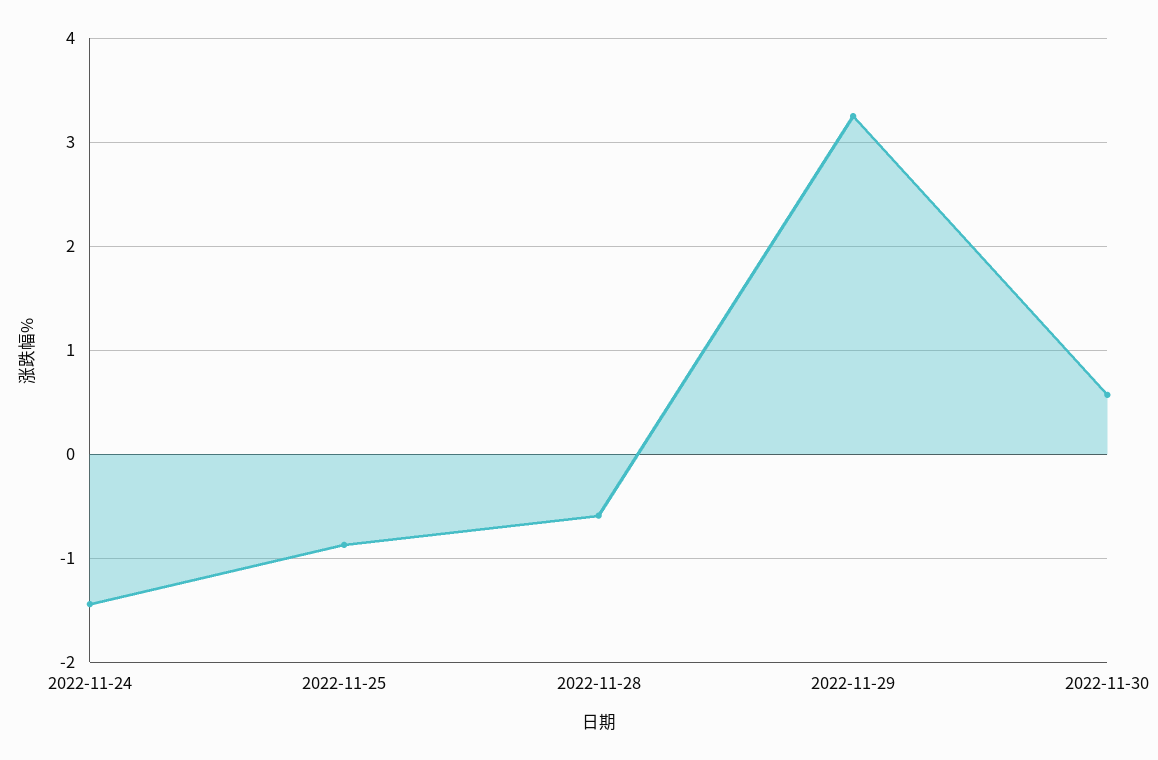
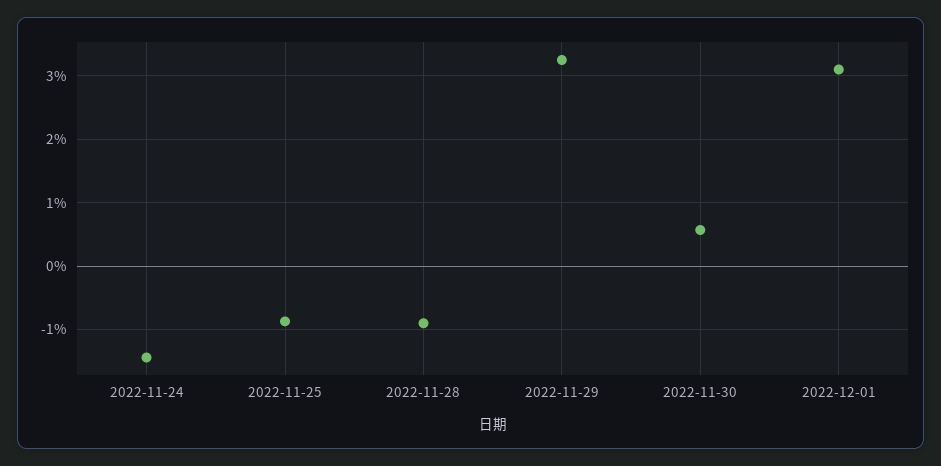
2022-11-28: -0.6 -> -0.9
2022-12-01: none -> 3.1

